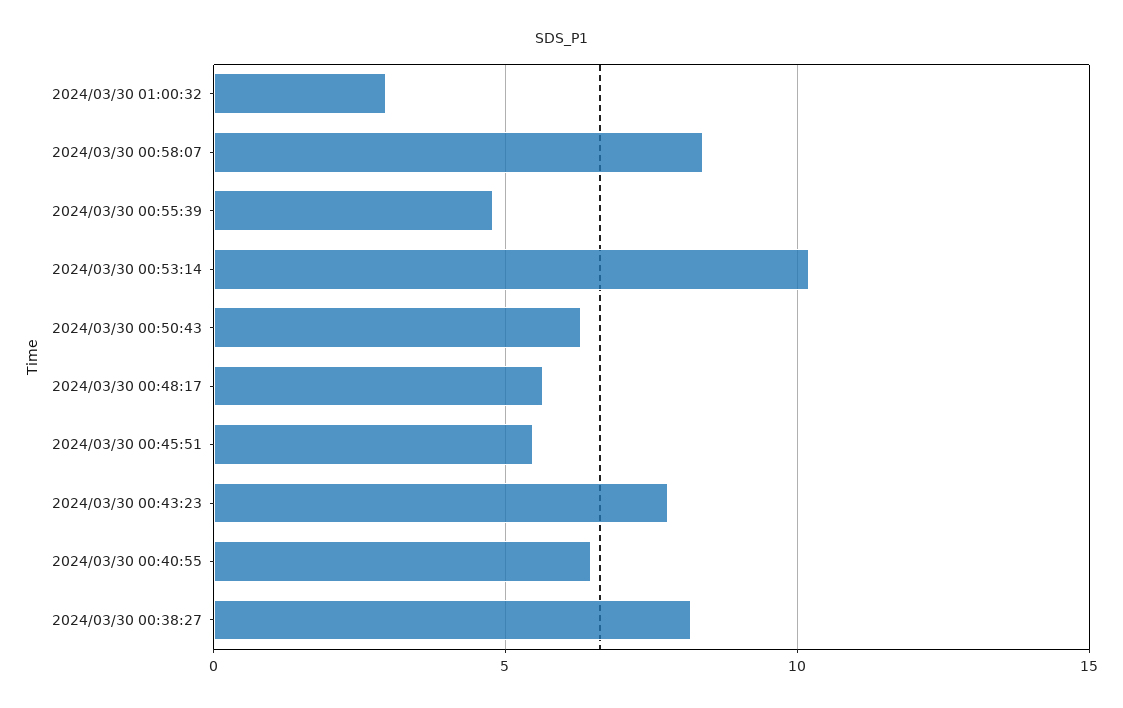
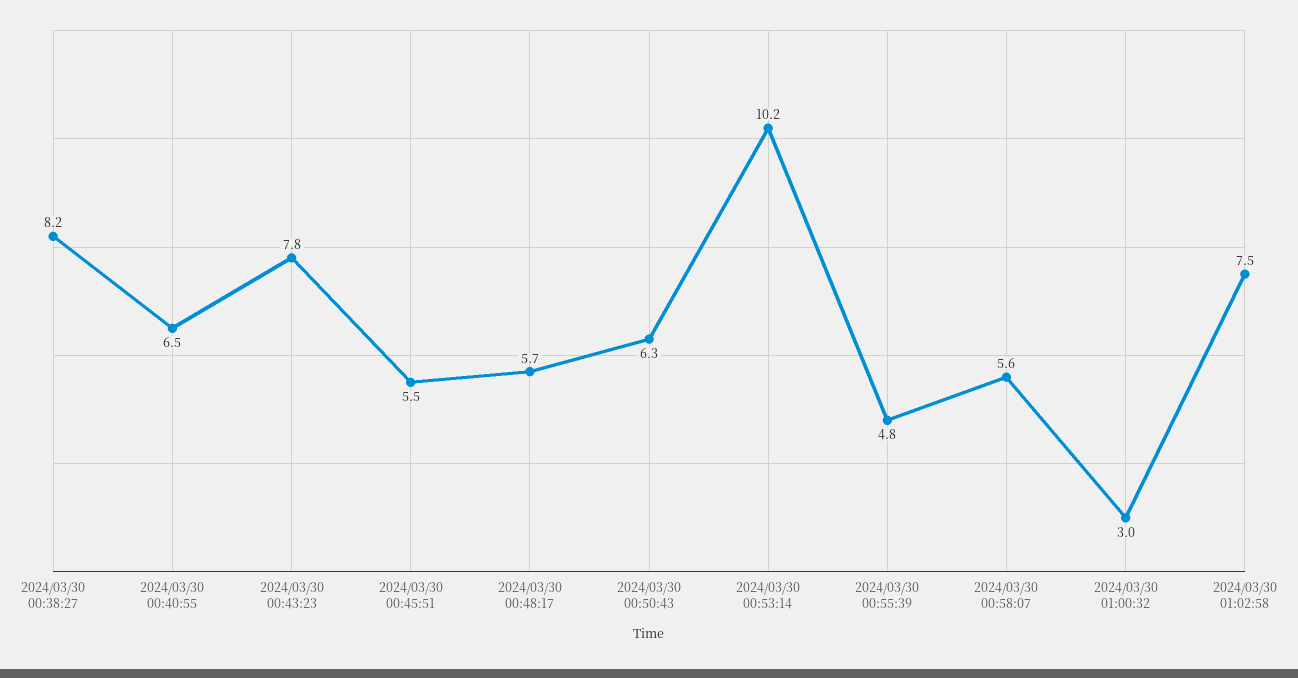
2024/03/30 00:58:07: 8.5 -> 5.6
2024/03/30 01:02:58: none -> 7.5

